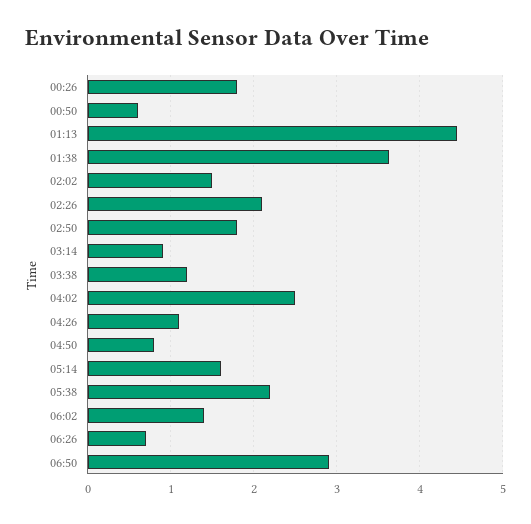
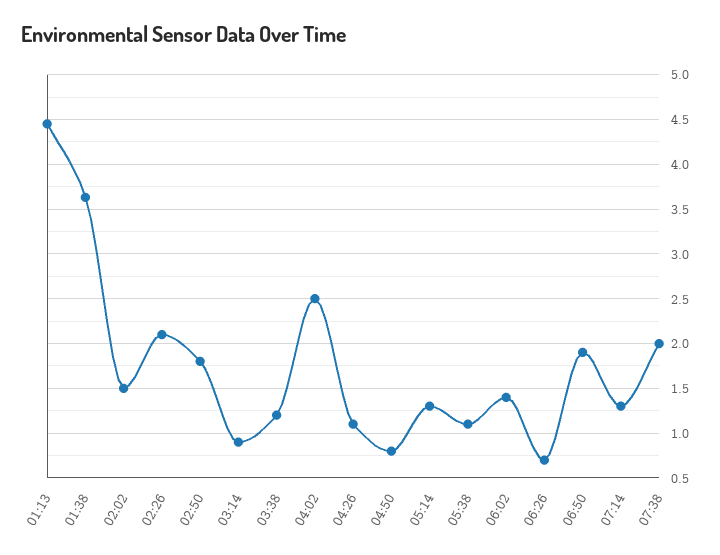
00:26: 1.8 -> none
00:50: 0.6 -> none
05:14: 1.6 -> 1.3
05:38: 2.2 -> 1.1
06:50: 2.9 -> 1.9
07:14: none -> 1.3
07:38: none -> 2

